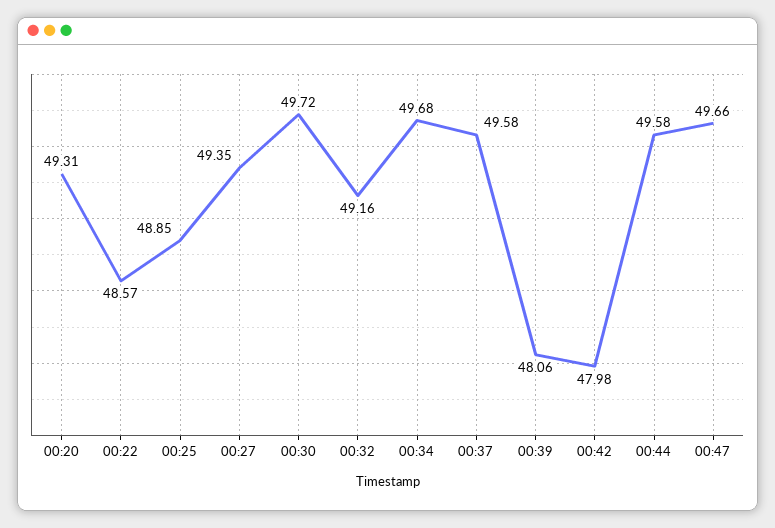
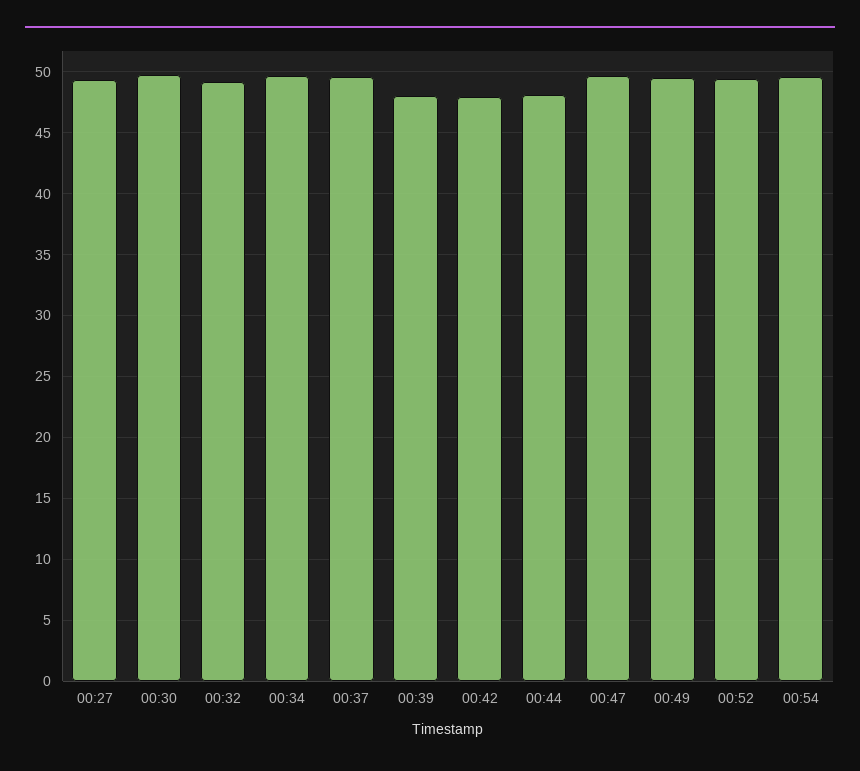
00:20: 49.31 -> none
00:22: 48.57 -> none
00:25: 48.85 -> none
00:44: 49.58 -> 48
00:49: none -> 49.5
00:52: none -> 49.5
00:54: none -> 49.5

